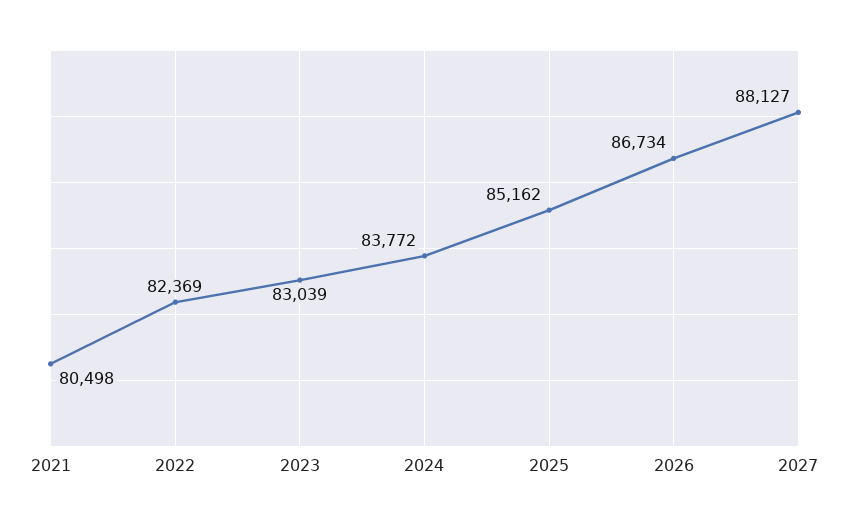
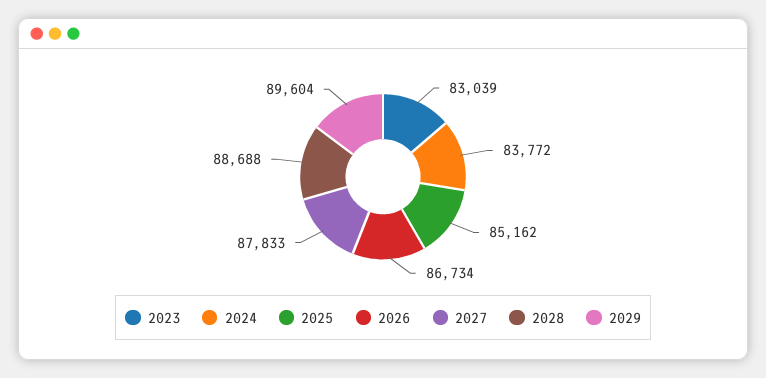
2021: 80498 -> none
2022: 82369 -> none
2027: 88127 -> 87833
2028: none -> 88688
2029: none -> 89604

